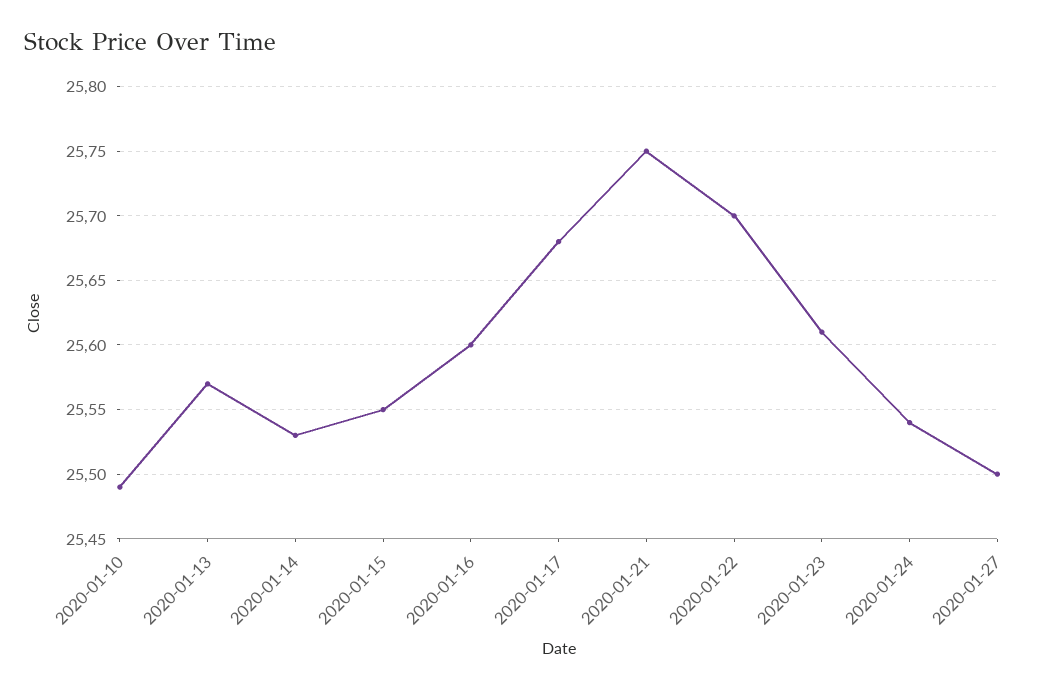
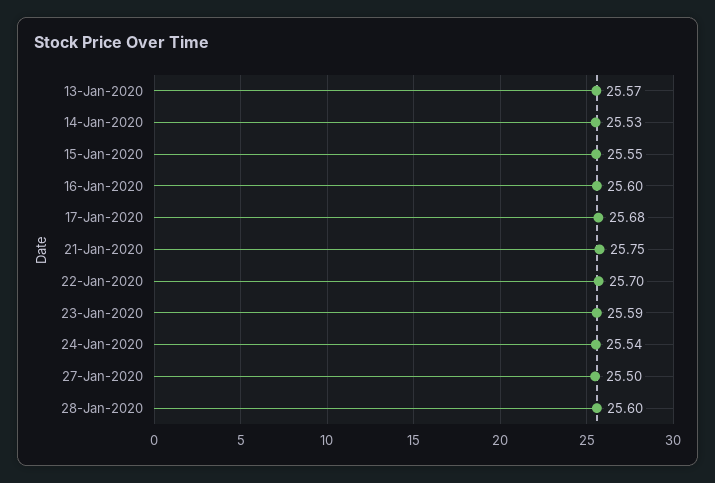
2020-01-10: 25.49 -> none
2020-01-23: 25.61 -> 25.59
28-Jan-2020: none -> 25.6

